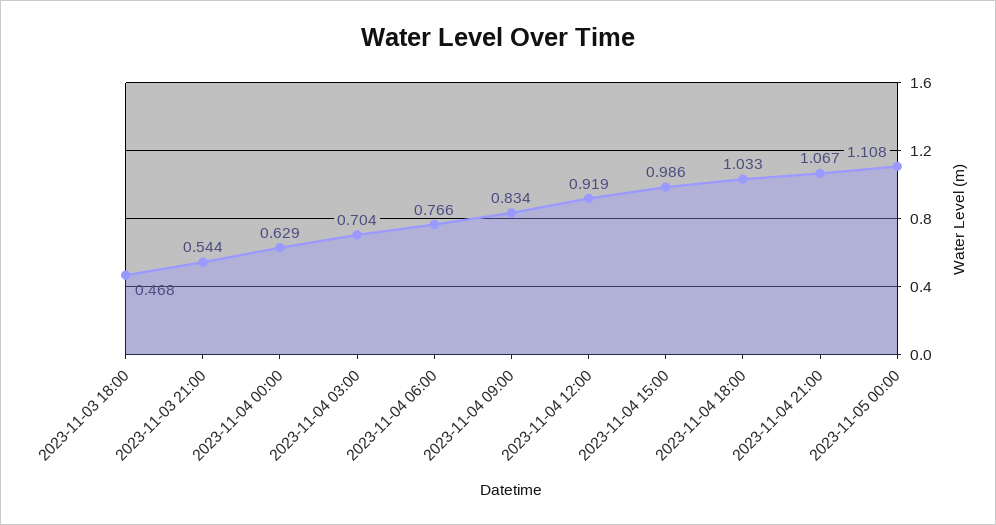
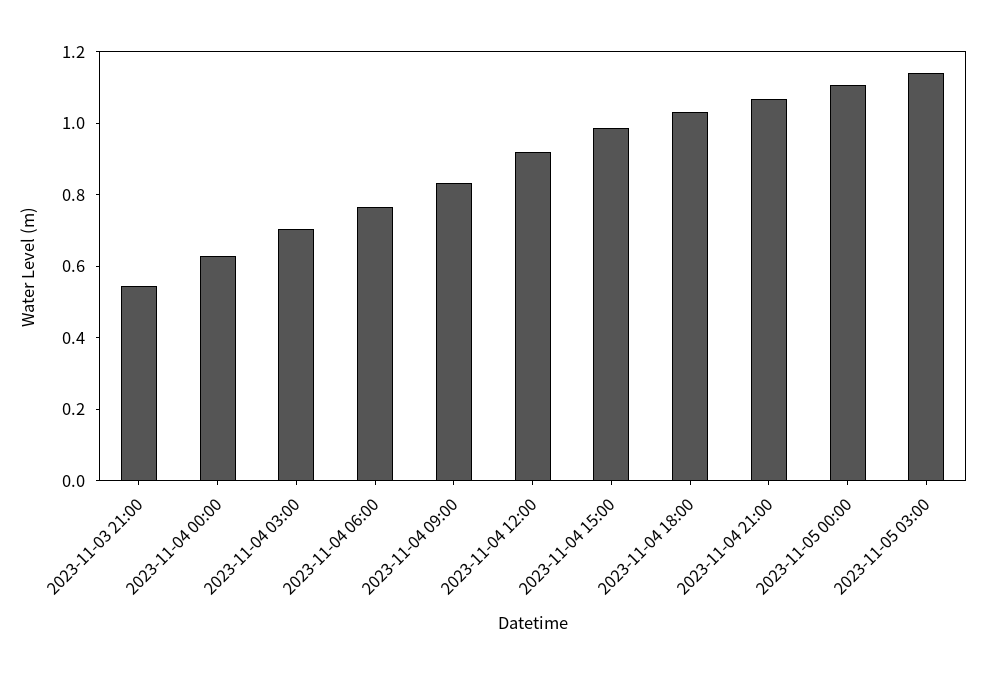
2023-11-03 18:00: 0.468 -> none
2023-11-05 03:00: none -> 1.15

